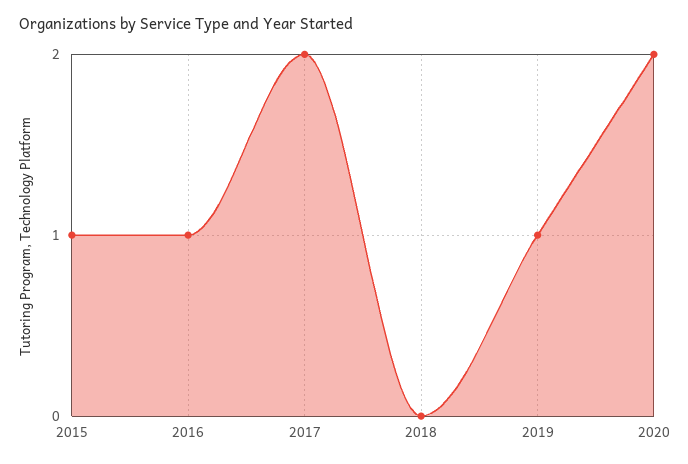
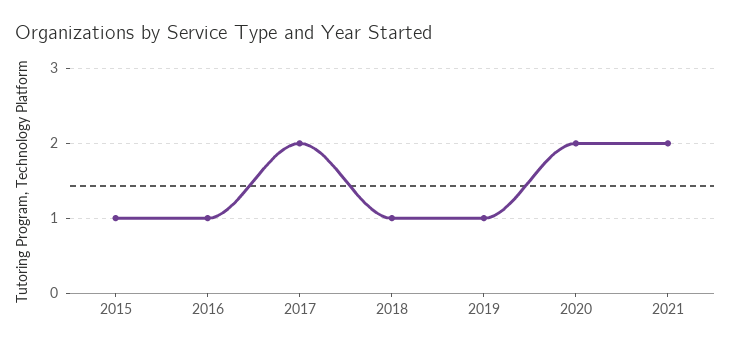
2018: 0 -> 1
2021: none -> 2

